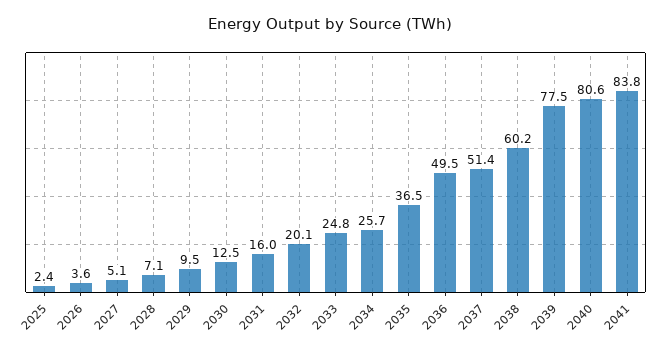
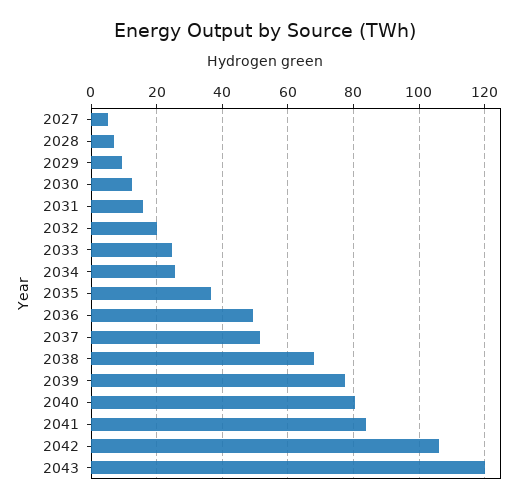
2025: 2.4 -> none
2026: 3.6 -> none
2038: 60.2 -> 68
2042: none -> 106
2043: none -> 120

